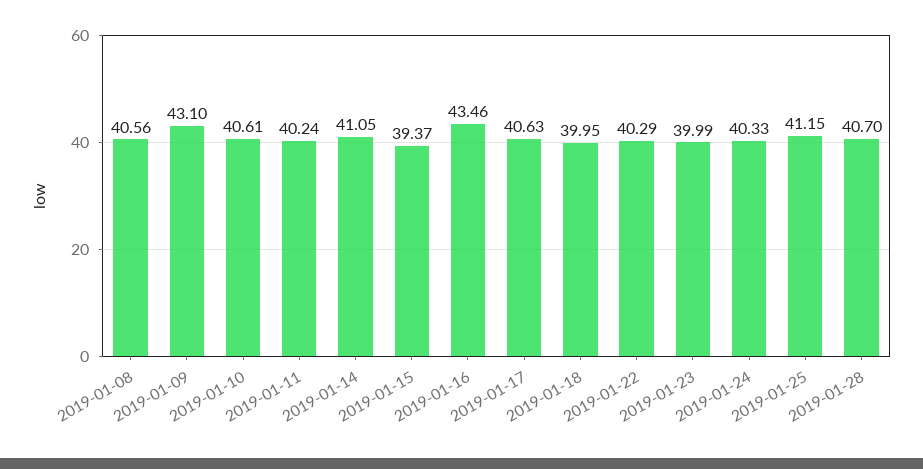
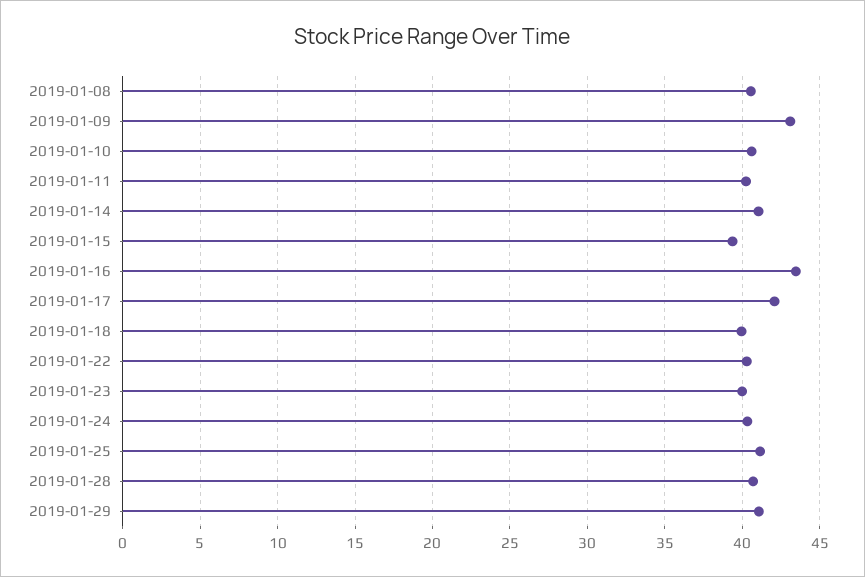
2019-01-17: 40.63 -> 42
2019-01-29: none -> 41

